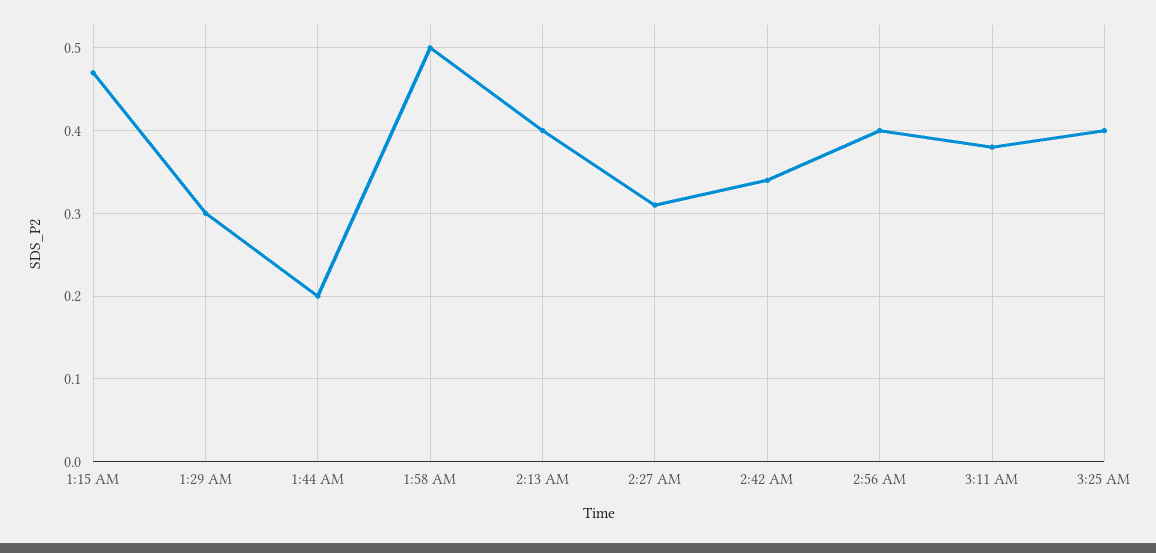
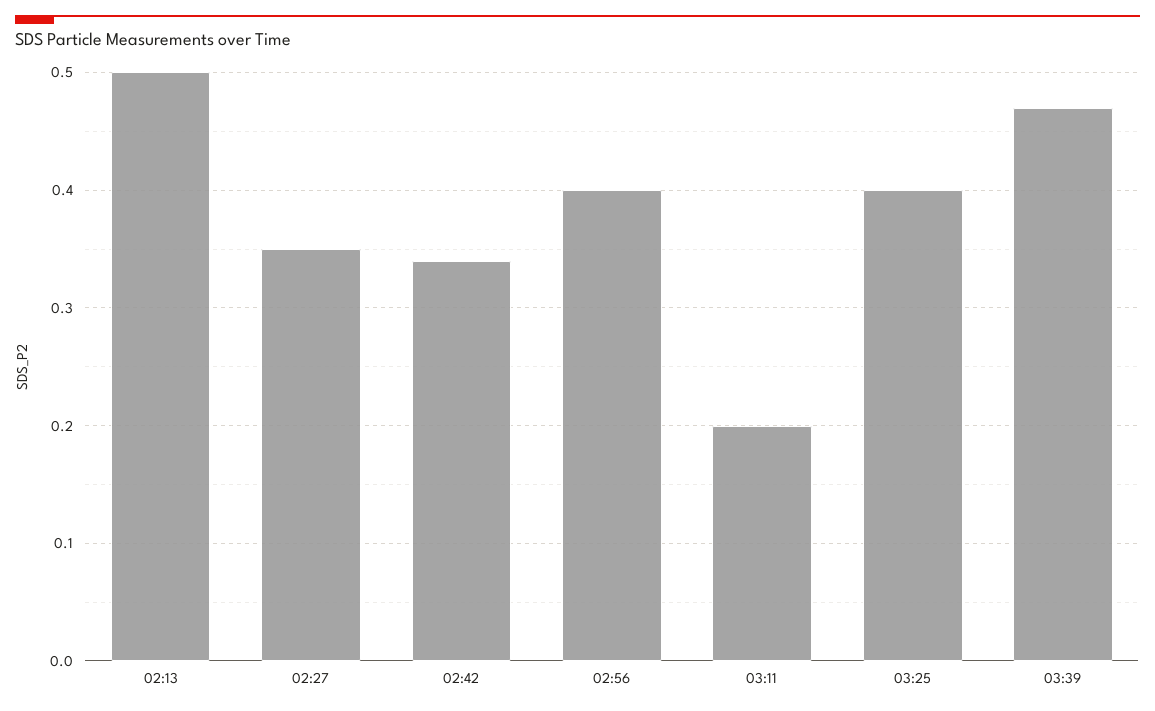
1:15 AM: 0.47 -> none
1:29 AM: 0.3 -> none
1:44 AM: 0.2 -> none
1:58 AM: 0.5 -> none
2:13 AM: 0.4 -> 0.5
2:27 AM: 0.31 -> 0.35
3:11 AM: 0.38 -> 0.2
03:39: none -> 0.47

